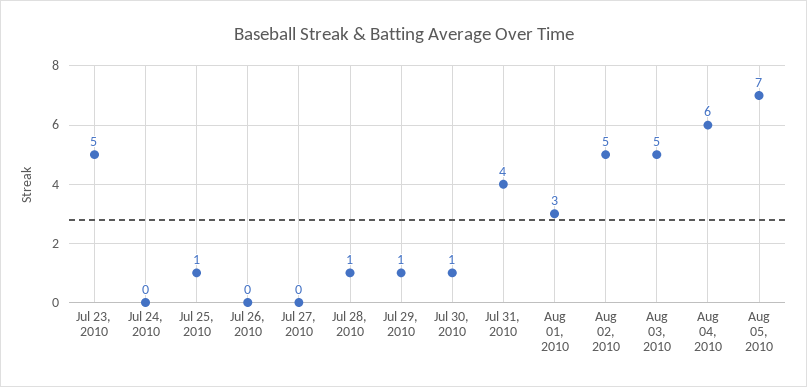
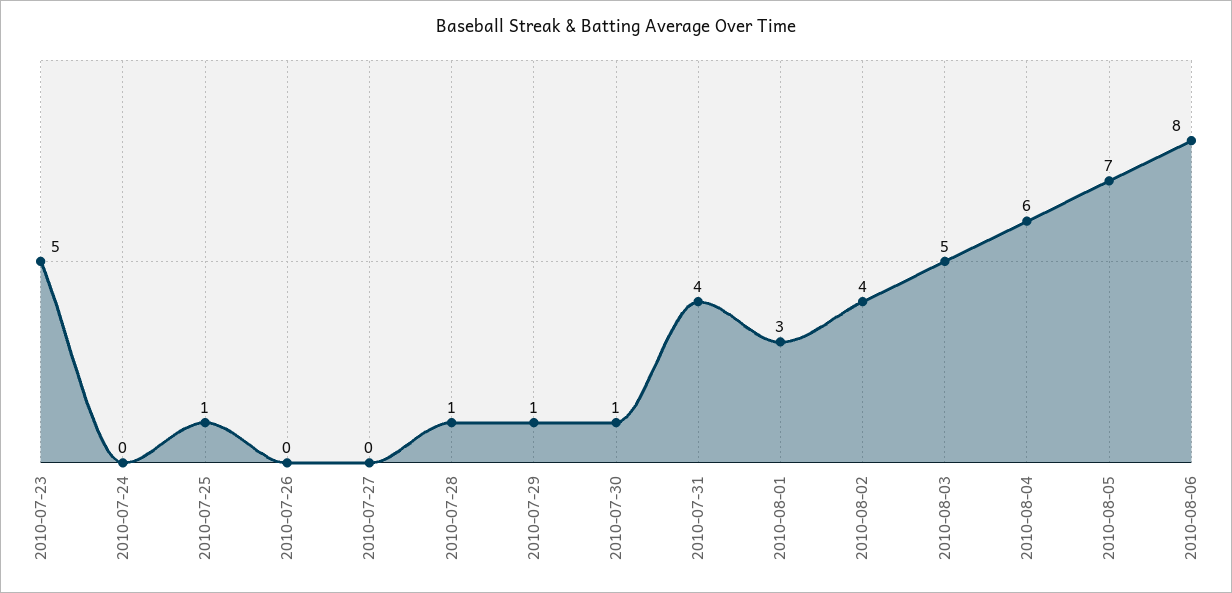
Aug 02, 2010: 5 -> 4
2010-08-06: none -> 8

